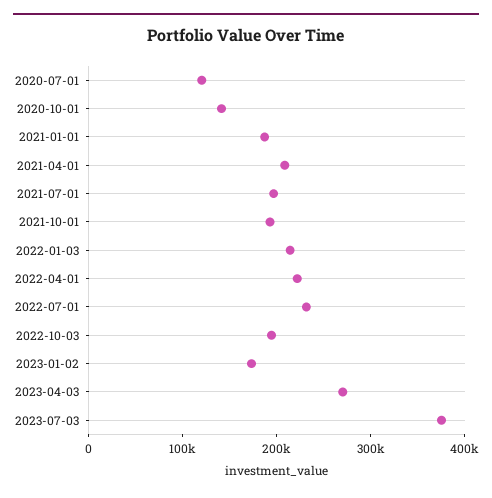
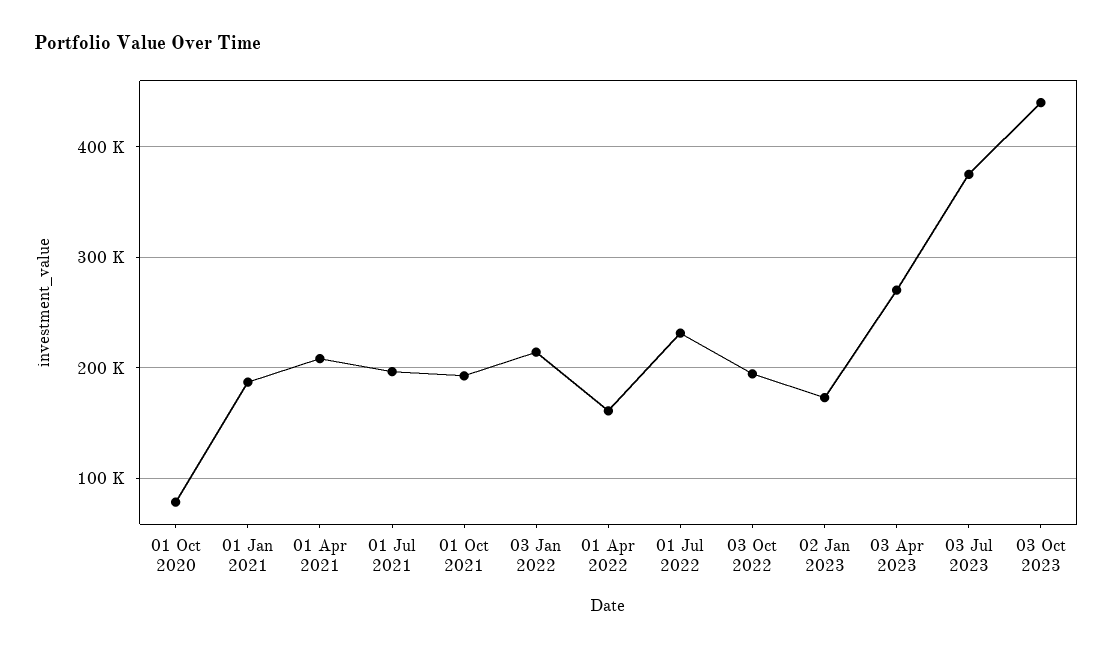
2020-07-01: 120000 -> none
2020-10-01: 140000 -> 80000
2022-04-01: 220000 -> 160000
03 Oct 2023: none -> 440000

